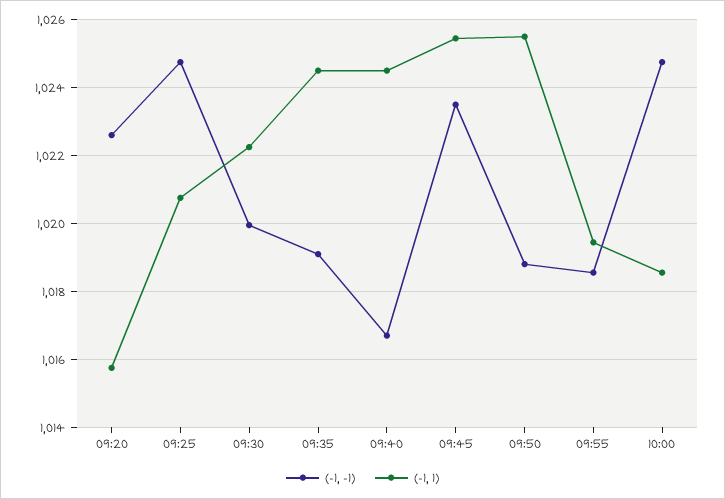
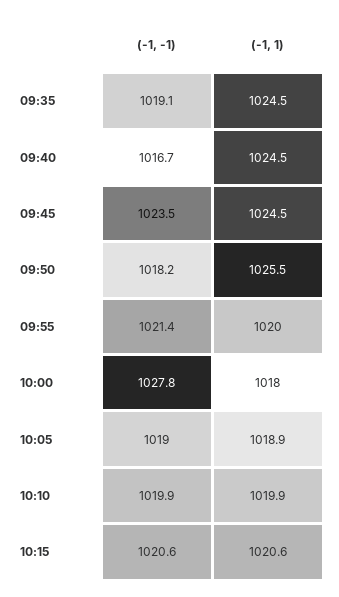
(-1, -1), 09:20: 1022.6 -> none
(-1, 1), 09:20: 1015.8 -> none
(-1, -1), 09:25: 1024.8 -> none
(-1, 1), 09:25: 1020.8 -> none
(-1, -1), 09:30: 1020 -> none
(-1, 1), 09:30: 1022.2 -> none
(-1, 1), 09:45: 1025.4 -> 1024.5
(-1, -1), 09:50: 1018.8 -> 1018.2
(-1, -1), 09:55: 1018.6 -> 1021.4
(-1, 1), 09:55: 1019.4 -> 1020
(-1, -1), 10:00: 1024.8 -> 1027.8
(-1, 1), 10:00: 1018.6 -> 1018
(-1, -1), 10:05: none -> 1019
(-1, 1), 10:05: none -> 1018.9
(-1, -1), 10:10: none -> 1019.9
(-1, 1), 10:10: none -> 1019.9
(-1, -1), 10:15: none -> 1020.6
(-1, 1), 10:15: none -> 1020.6

